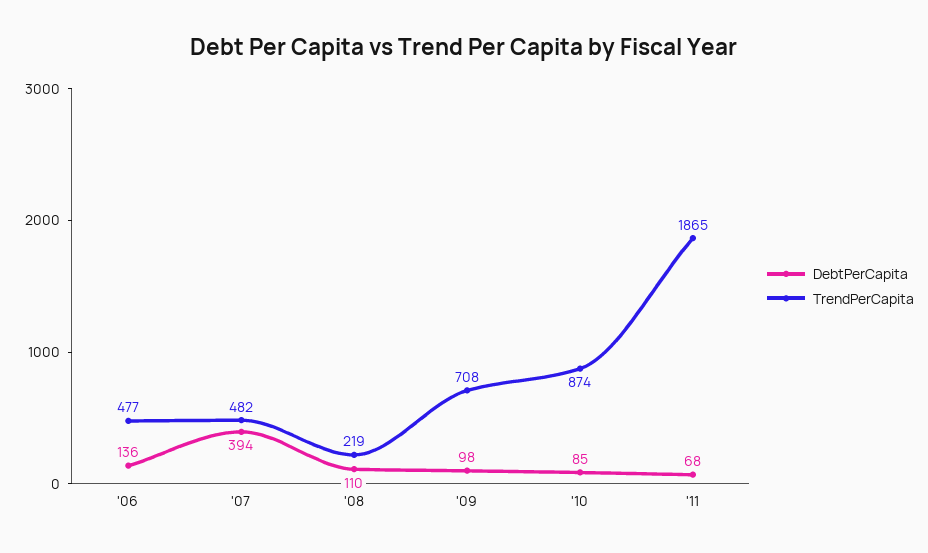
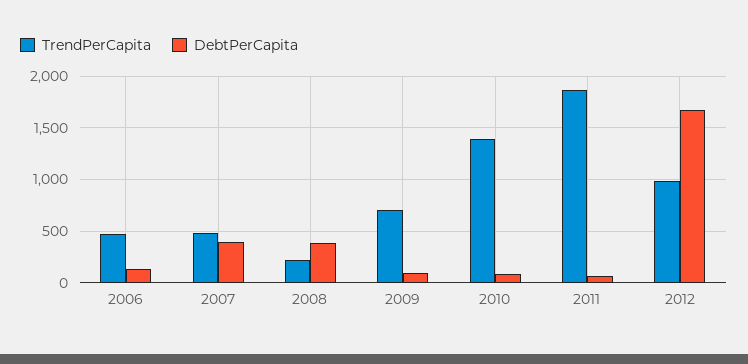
DebtPerCapita, '08: 110 -> 400
TrendPerCapita, '10: 874 -> 1400
TrendPerCapita, 2012: none -> 1000
DebtPerCapita, 2012: none -> 1700

